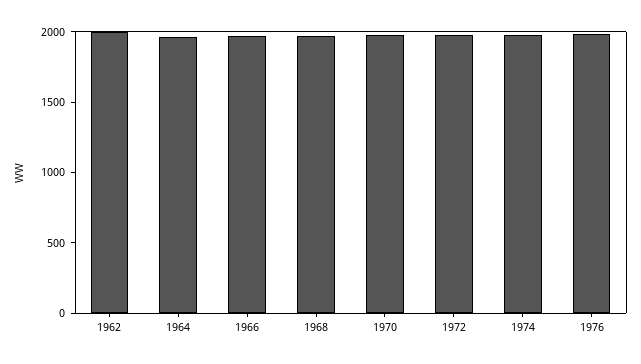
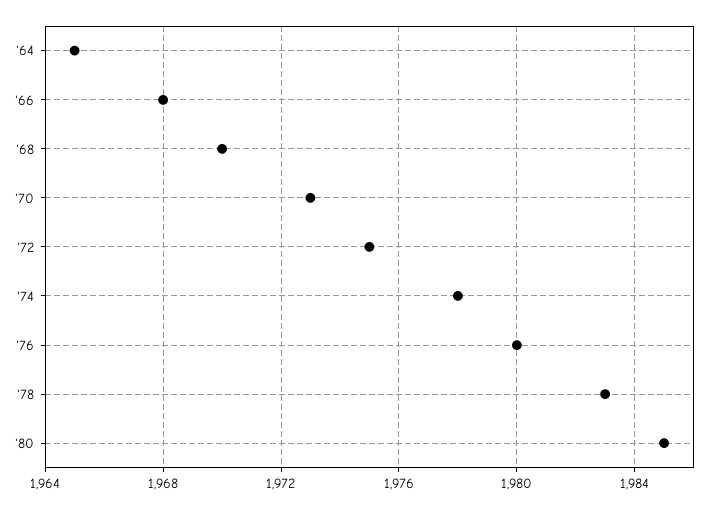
1962: 2000 -> none
'78: none -> 1983
'80: none -> 1985

